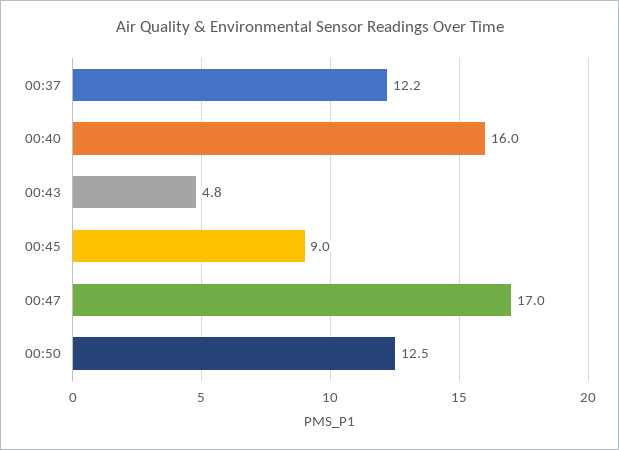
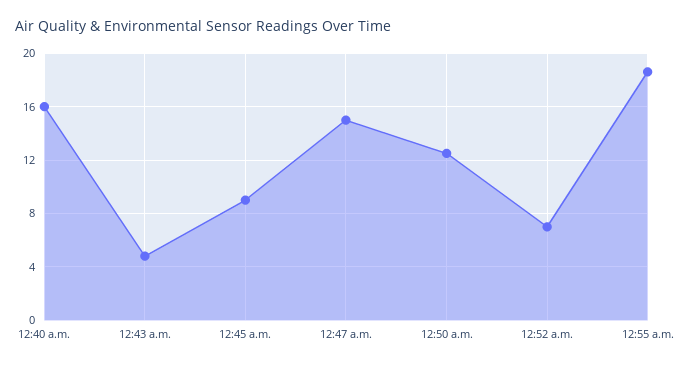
00:37: 12.2 -> none
00:47: 17 -> 15
12:52 a.m.: none -> 7
12:55 a.m.: none -> 18.5

